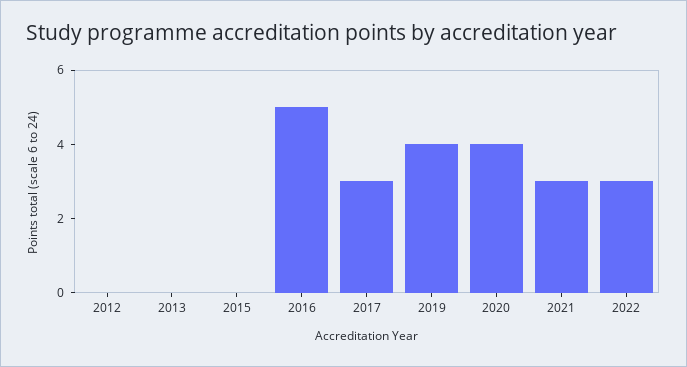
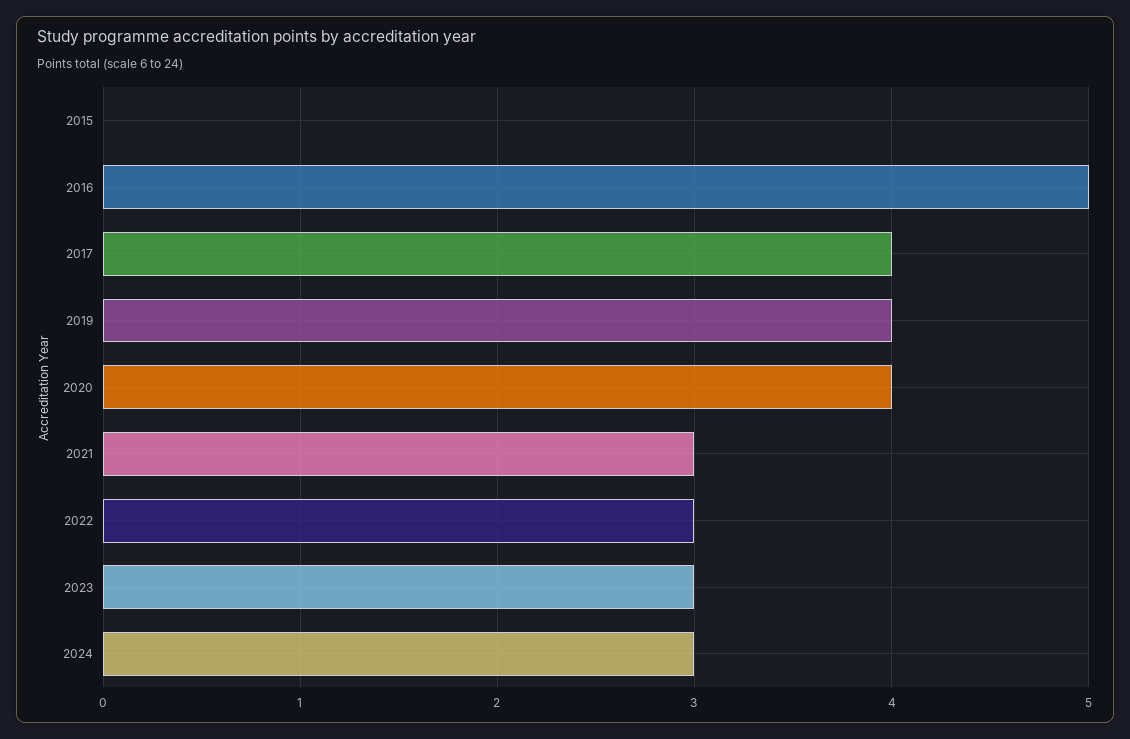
2012: 0 -> none
2013: 0 -> none
2017: 3 -> 4
2023: none -> 3
2024: none -> 3

